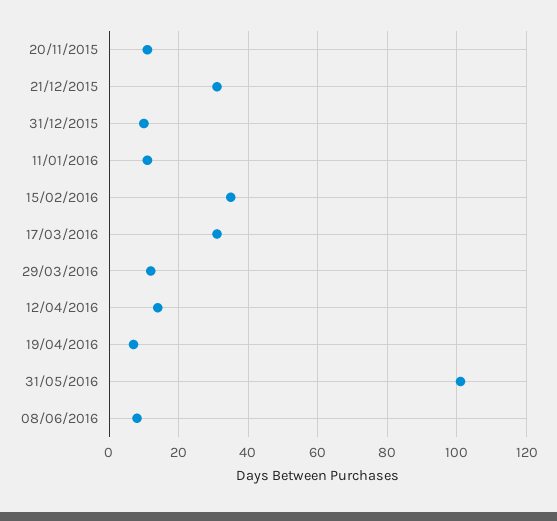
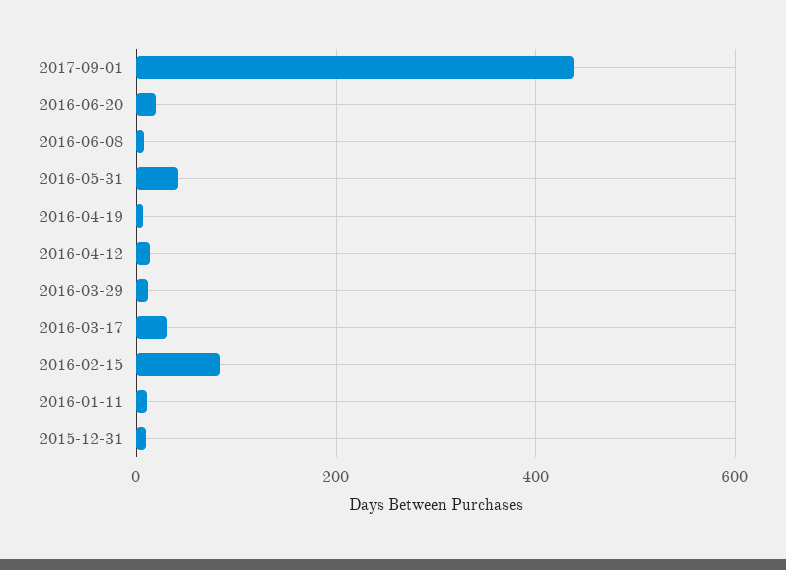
20/11/2015: 10 -> none
21/12/2015: 30 -> none
15/02/2016: 35 -> 80
31/05/2016: 100 -> 40
2017-09-01: none -> 440
2016-06-20: none -> 20

